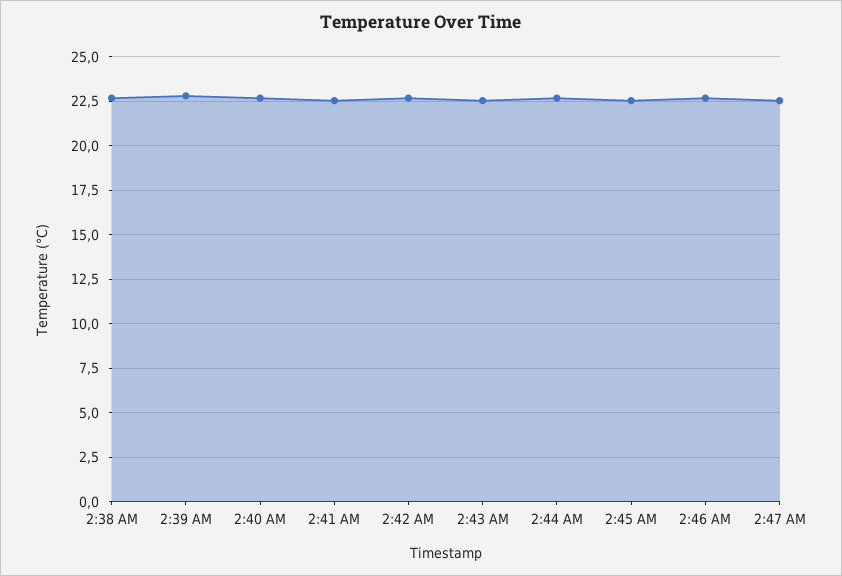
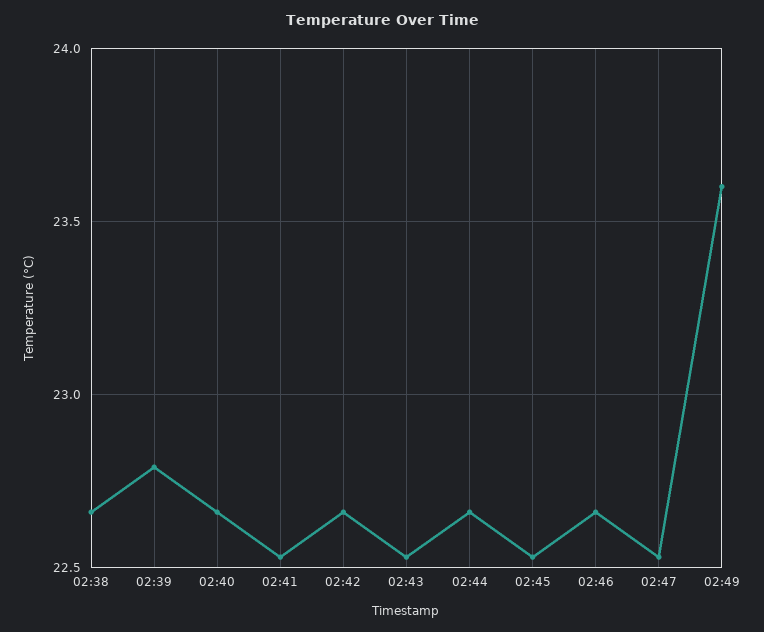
02:49: none -> 23.6

